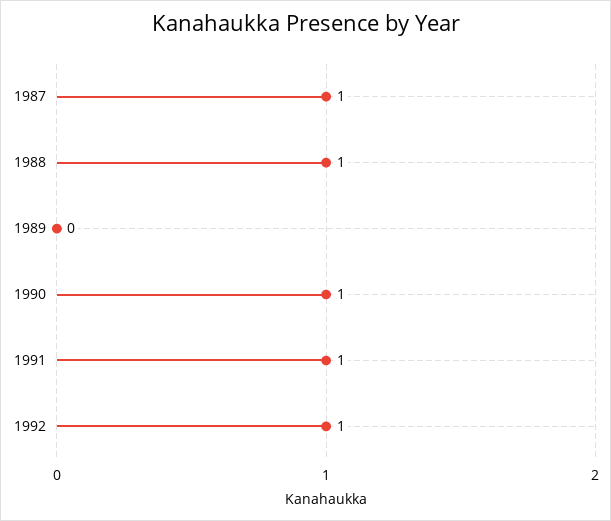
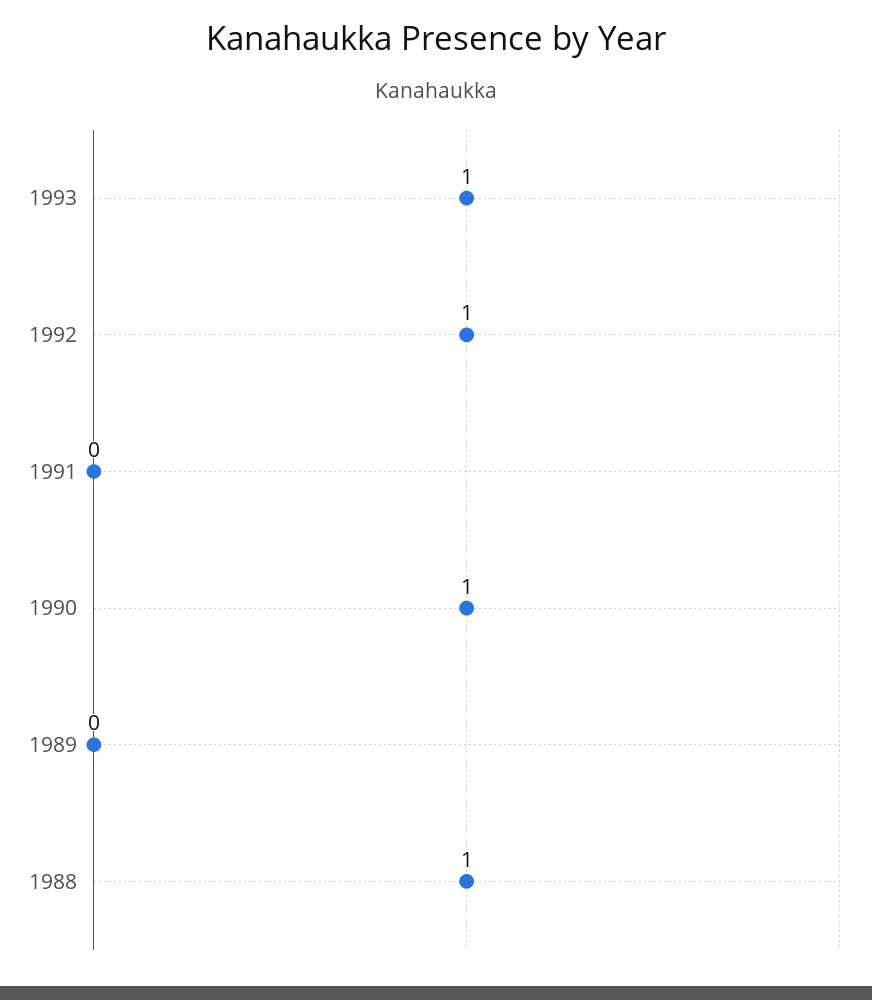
1987: 1 -> none
1991: 1 -> 0
1993: none -> 1

